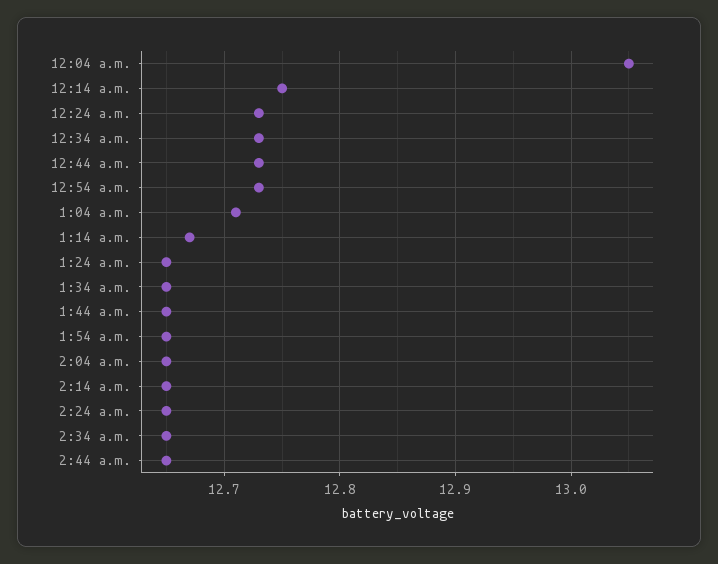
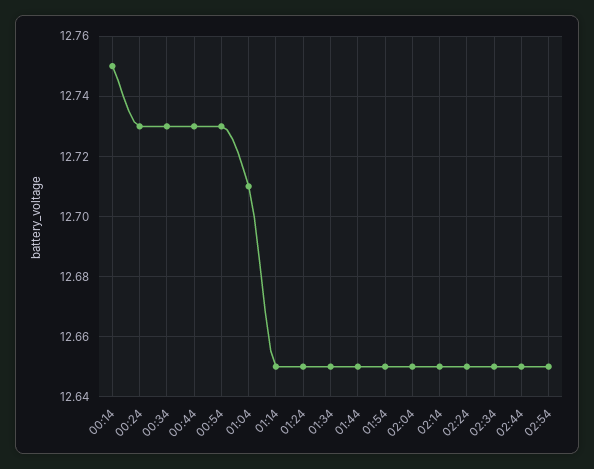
12:04 a.m.: 13.05 -> none
1:14 a.m.: 12.67 -> 12.65
02:54: none -> 12.65

